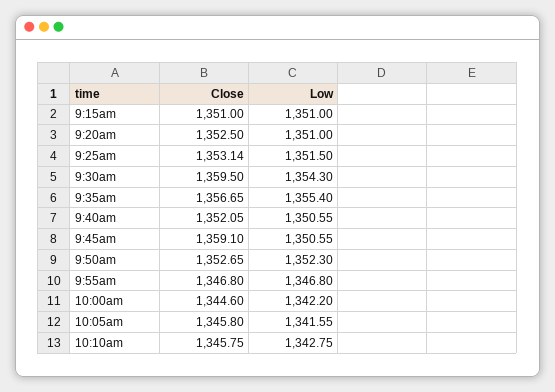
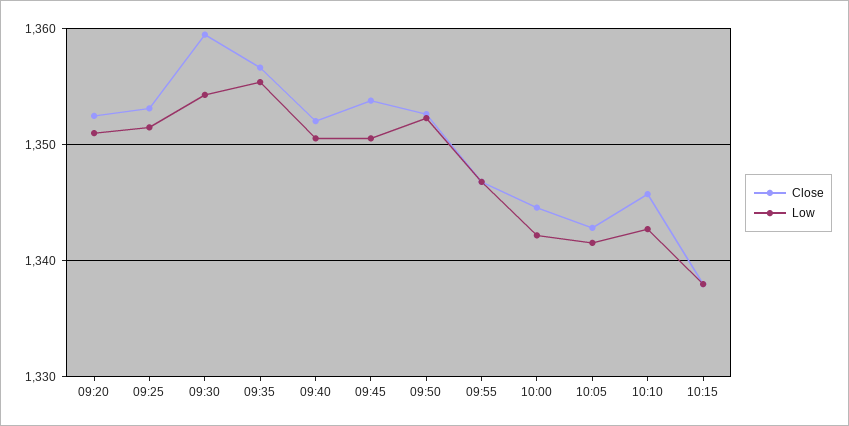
Close, 9:15am: 1351 -> none
Low, 9:15am: 1351 -> none
Close, 9:45am: 1359.1 -> 1354
Close, 10:05am: 1345.8 -> 1343
Close, 10:15: none -> 1338
Low, 10:15: none -> 1338

